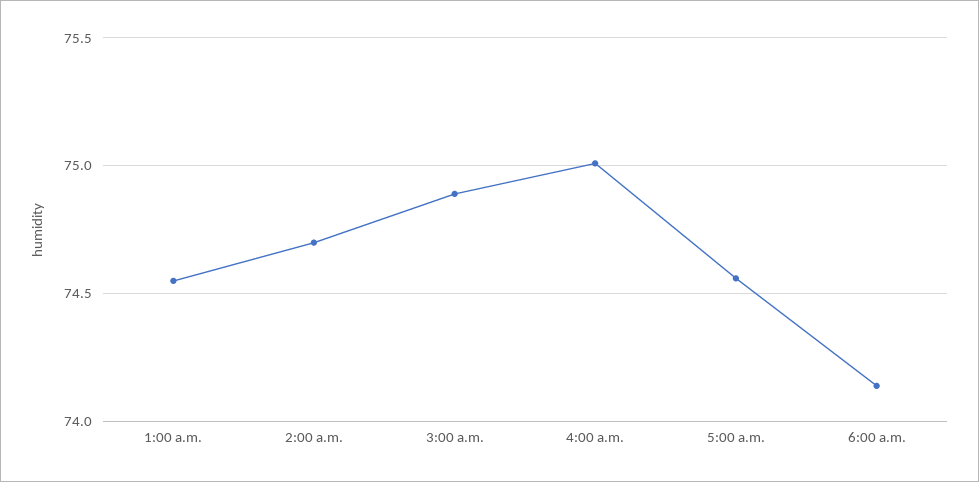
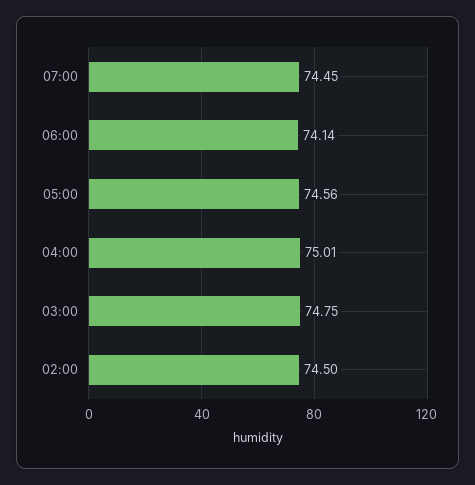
1:00 a.m.: 74.55 -> none
2:00 a.m.: 74.7 -> 74.5
3:00 a.m.: 74.9 -> 74.75
07:00: none -> 74.45

